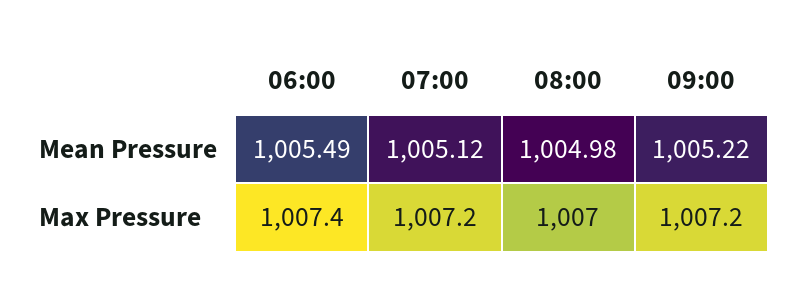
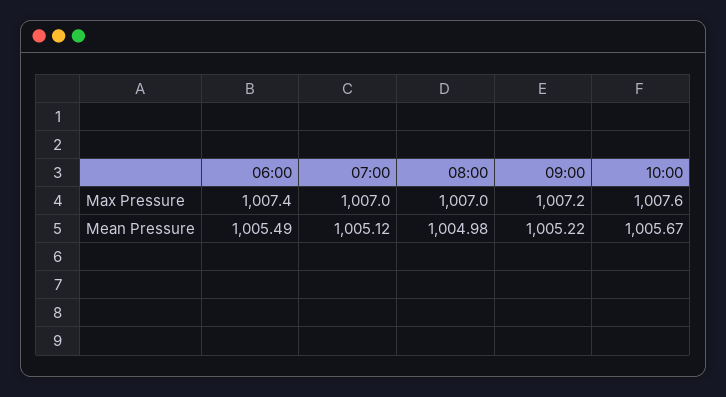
07:00, Max Pressure: 1007.2 -> 1007
10:00, Max Pressure: none -> 1007.6
10:00, Mean Pressure: none -> 1005.67

